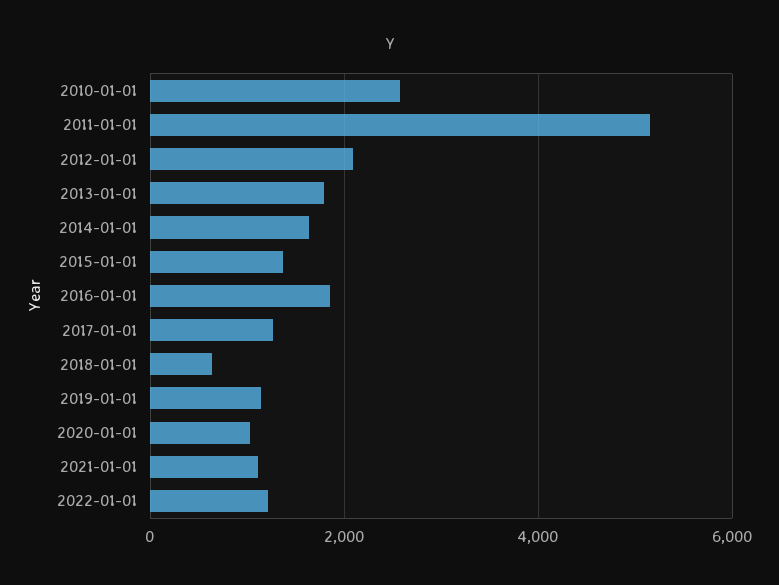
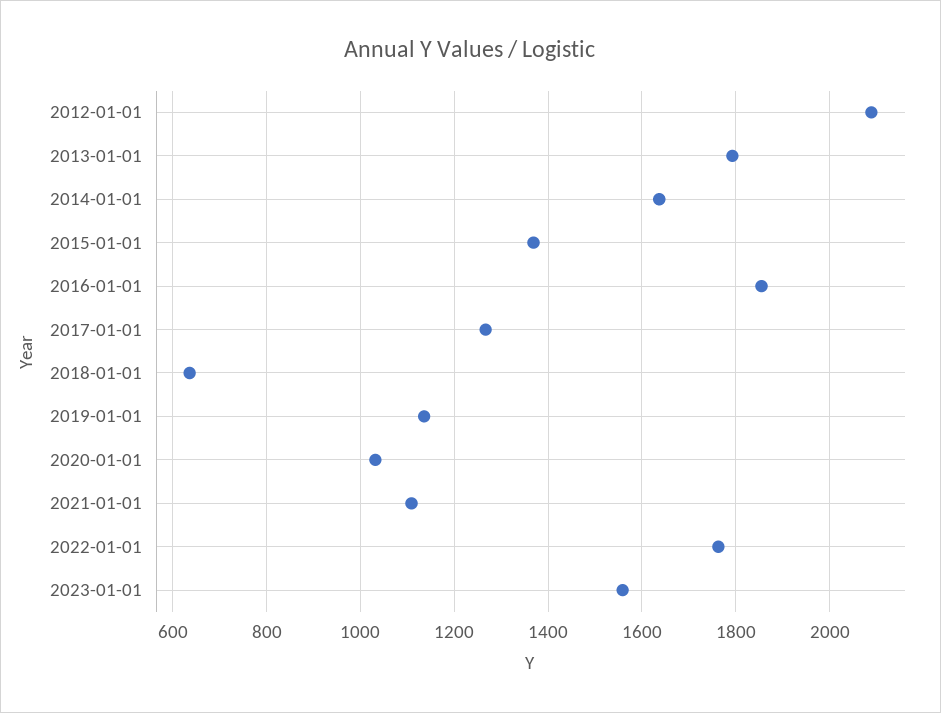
2010-01-01: 2600 -> none
2011-01-01: 5200 -> none
2022-01-01: 1200 -> 1760
2023-01-01: none -> 1560

